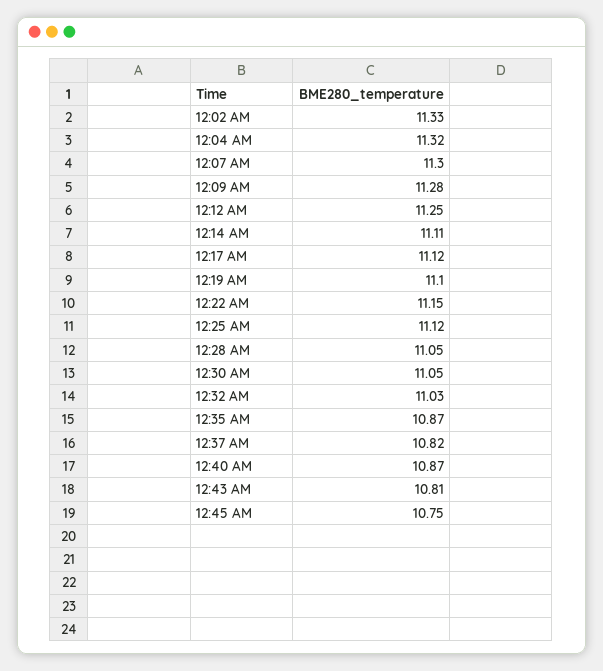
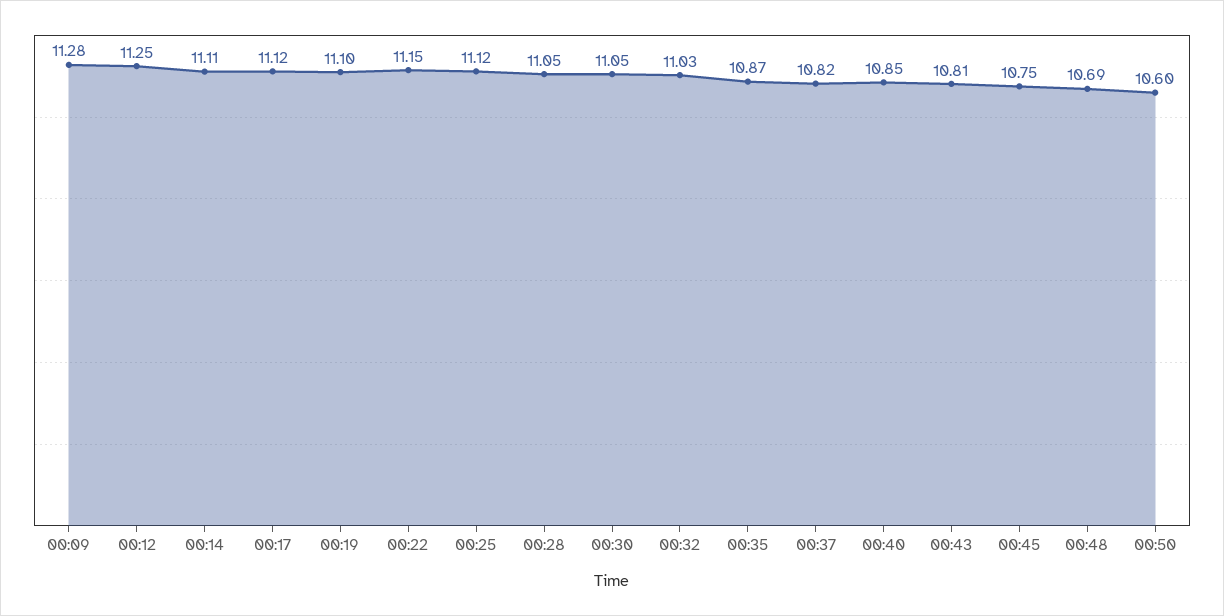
12:02 AM: 11.33 -> none
12:04 AM: 11.32 -> none
12:07 AM: 11.3 -> none
12:40 AM: 10.87 -> 10.85
00:48: none -> 10.69
00:50: none -> 10.6

